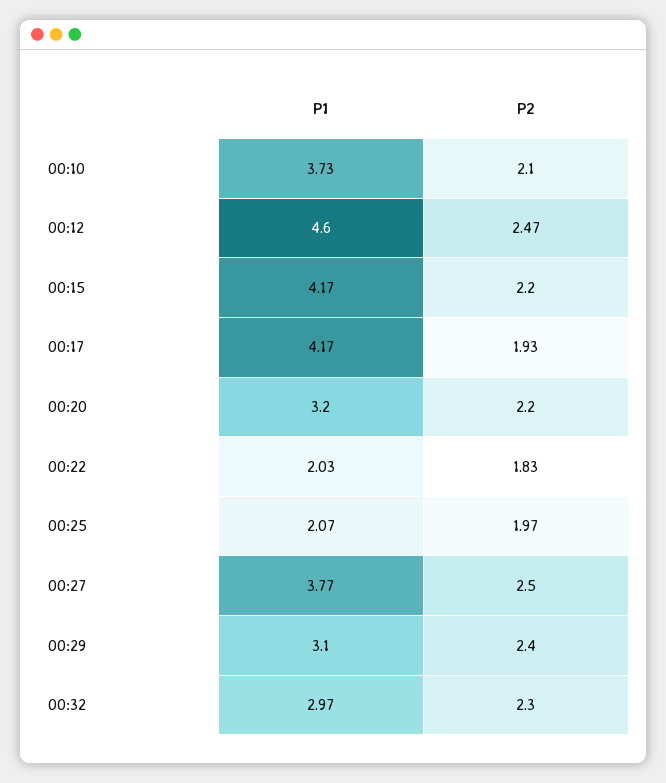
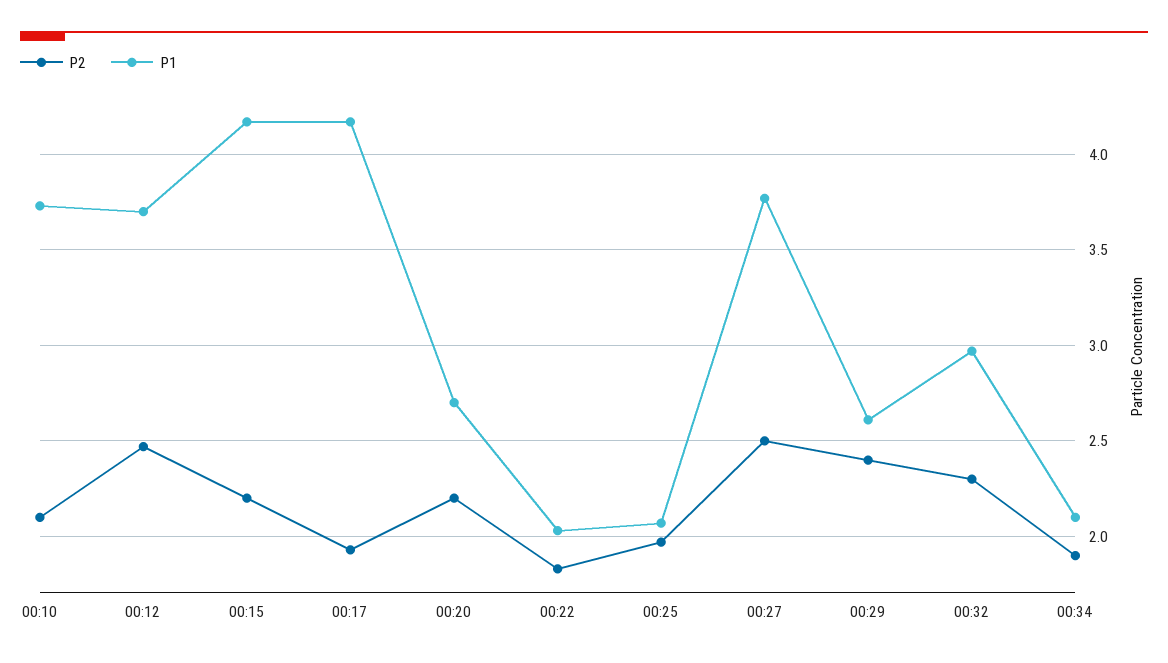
P1, 00:12: 4.6 -> 3.7
P1, 00:20: 3.2 -> 2.7
P1, 00:29: 3.1 -> 2.6
P2, 00:34: none -> 1.9
P1, 00:34: none -> 2.1

